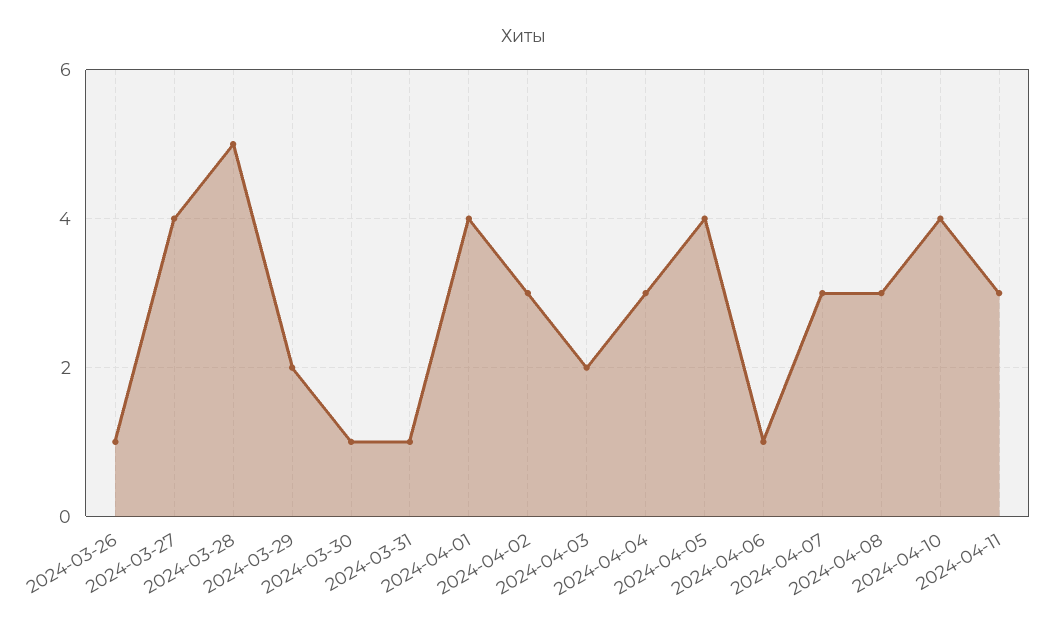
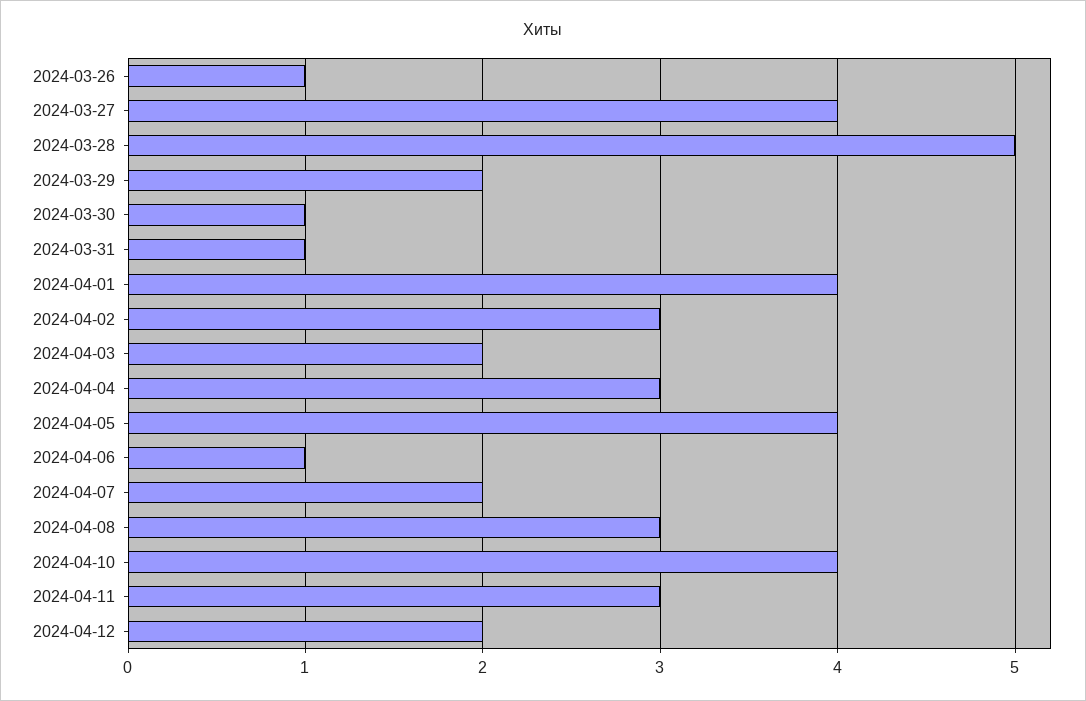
2024-04-07: 3 -> 2
2024-04-12: none -> 2

